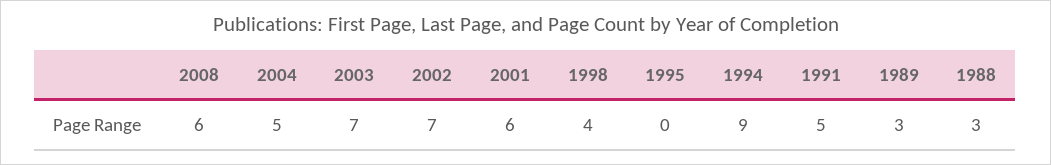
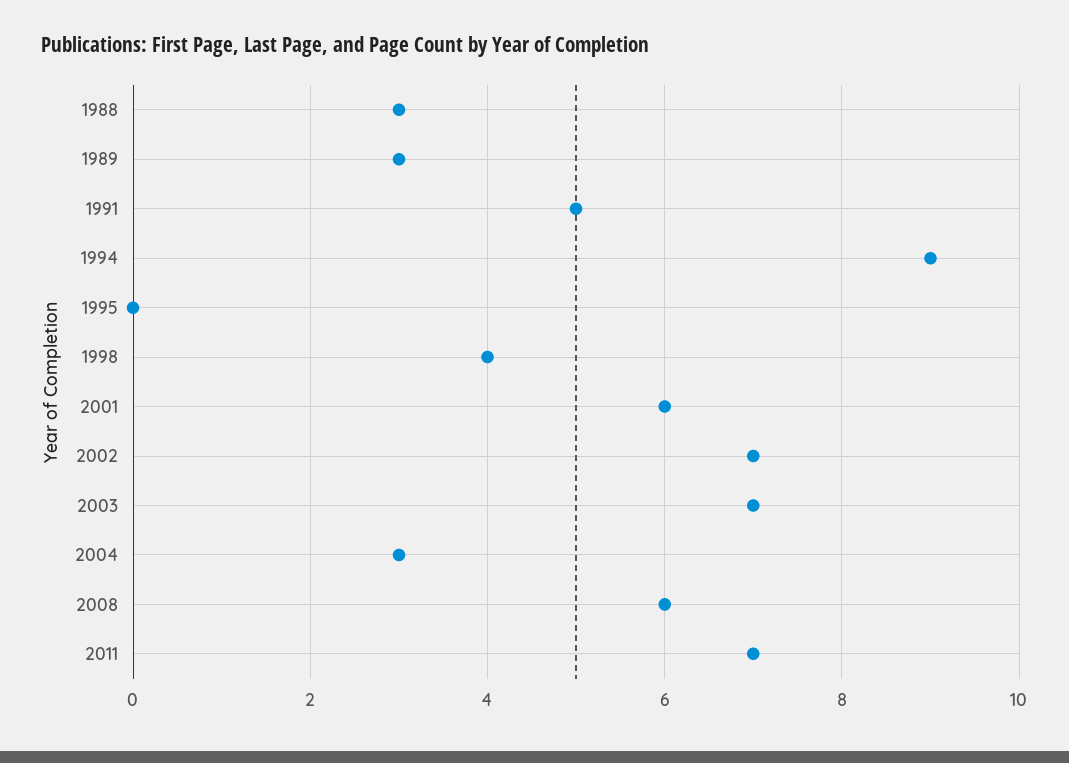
2004: 5 -> 3
2011: none -> 7

